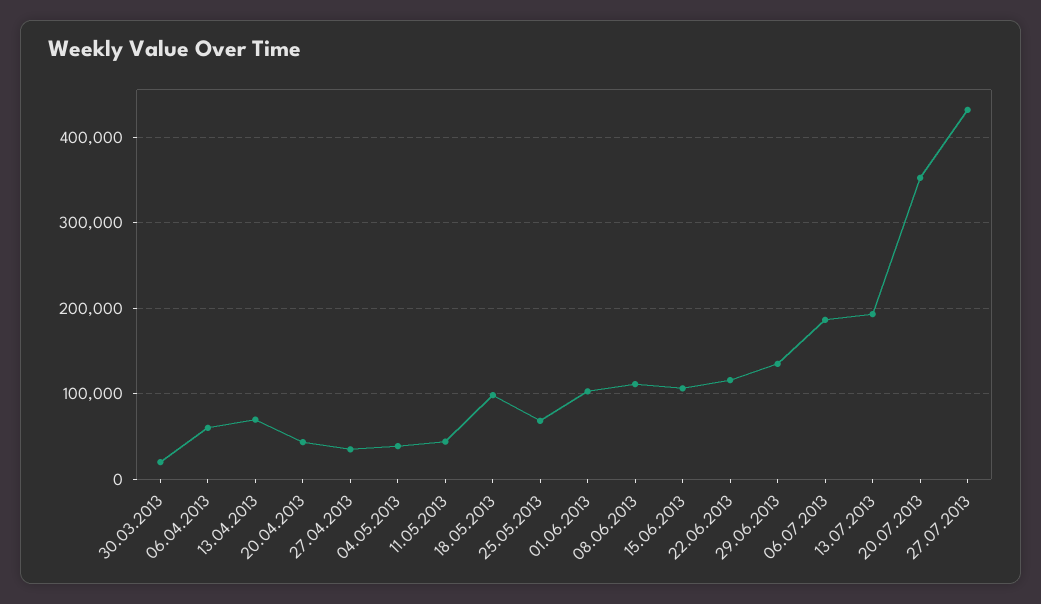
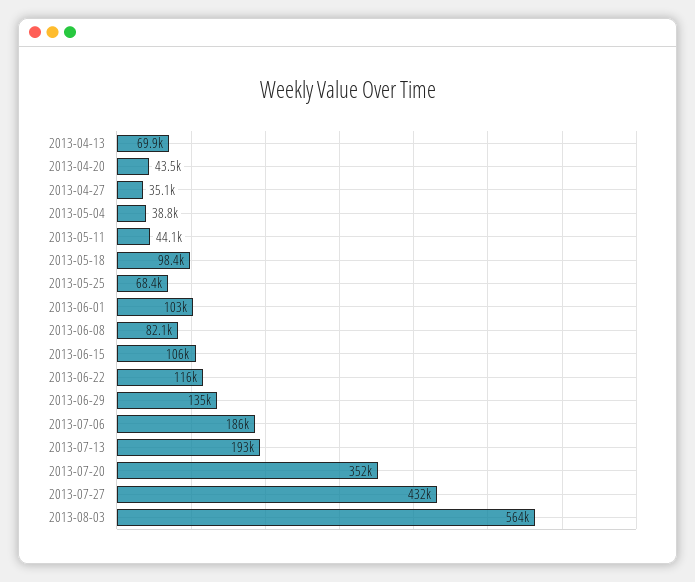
30.03.2013: 20000 -> none
06.04.2013: 60000 -> none
08.06.2013: 110000 -> 82100
2013-08-03: none -> 564000

